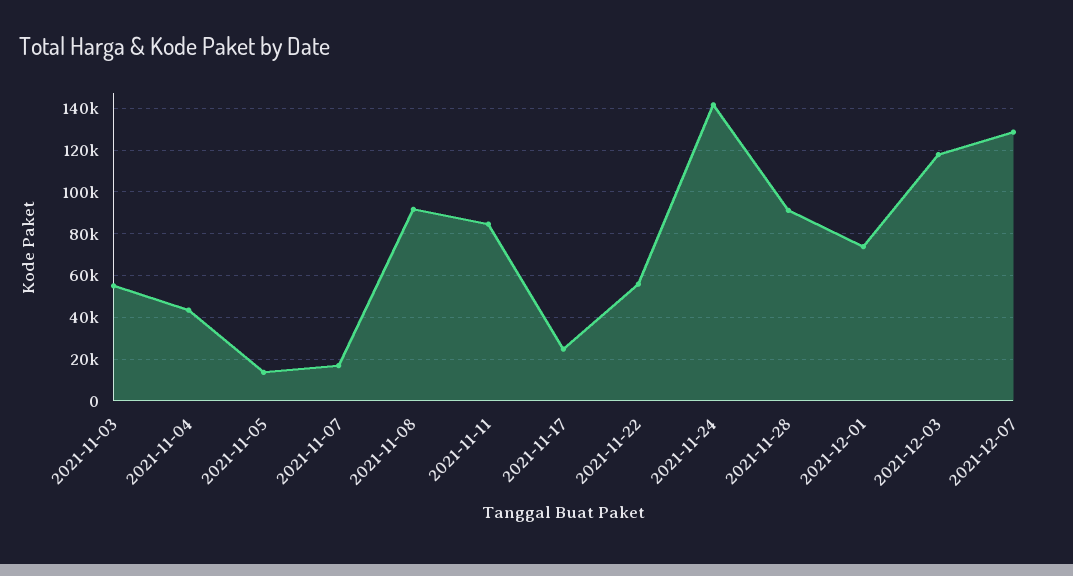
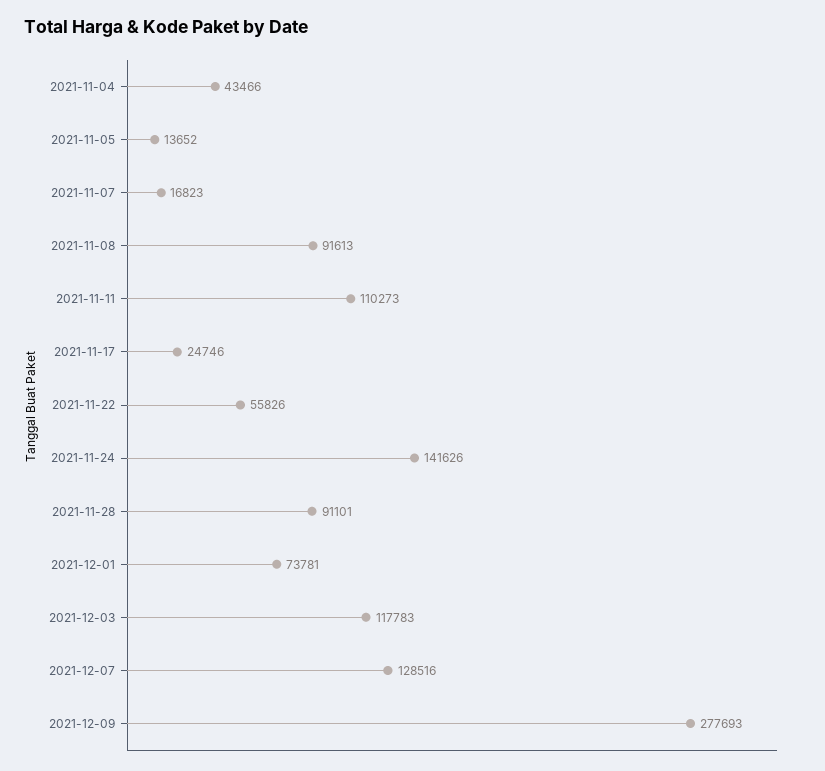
2021-11-03: 55000 -> none
2021-11-11: 85000 -> 110273
2021-12-09: none -> 277693

